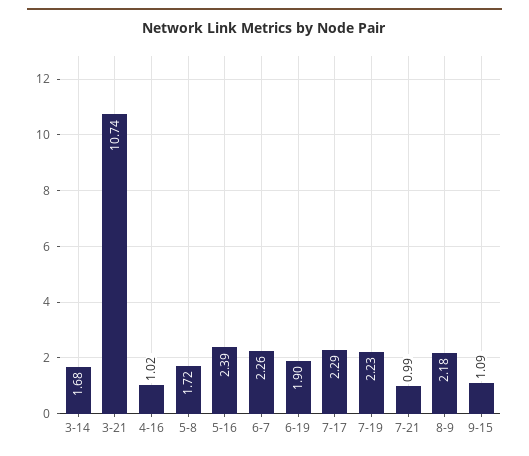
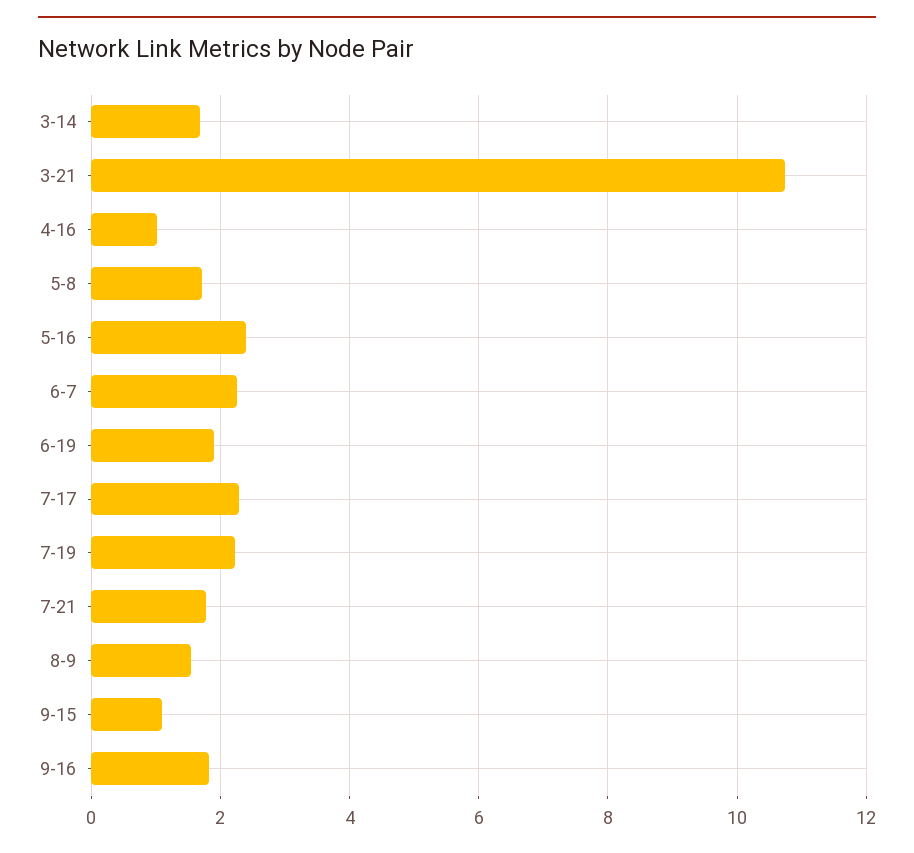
7-21: 0.99 -> 1.8
8-9: 2.18 -> 1.6
9-16: none -> 1.8

